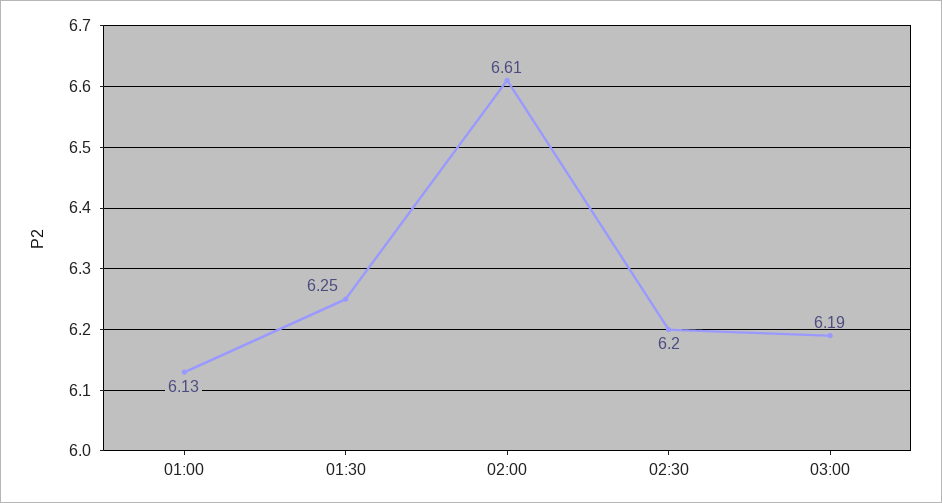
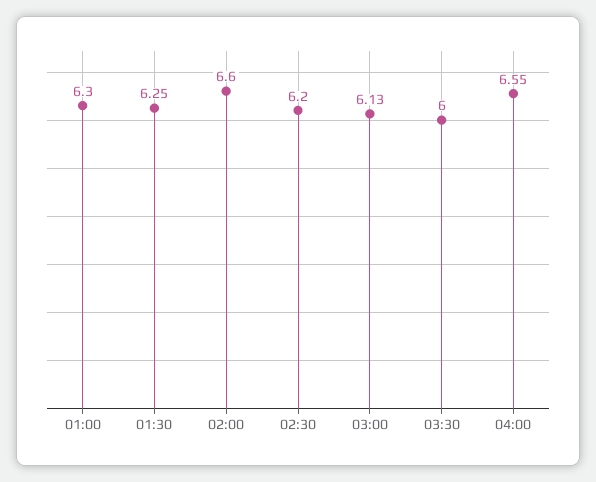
01:00: 6.13 -> 6.3
02:00: 6.61 -> 6.6
03:00: 6.19 -> 6.13
03:30: none -> 6
04:00: none -> 6.55

